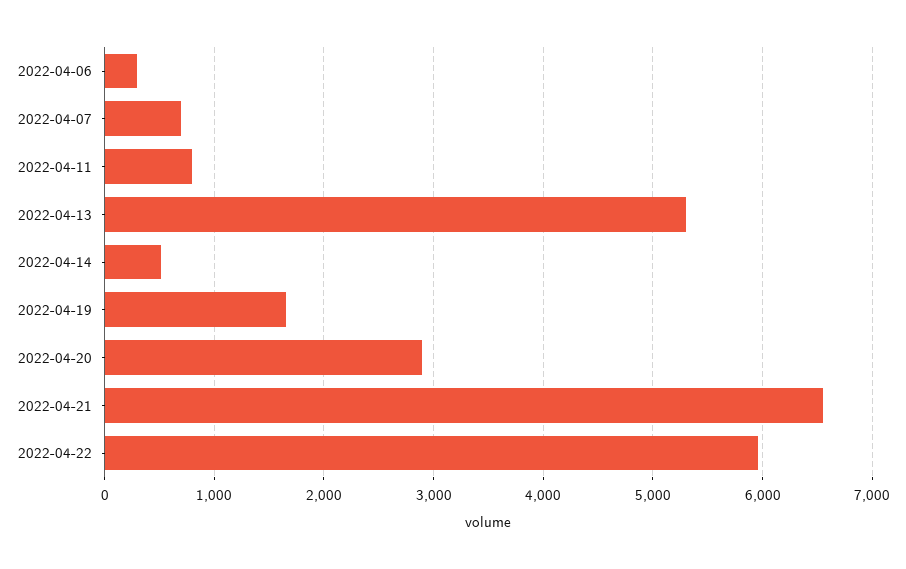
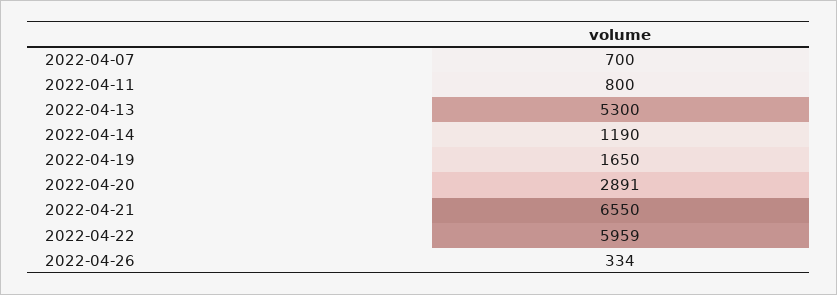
2022-04-06: 300 -> none
2022-04-14: 500 -> 1190
2022-04-26: none -> 334

